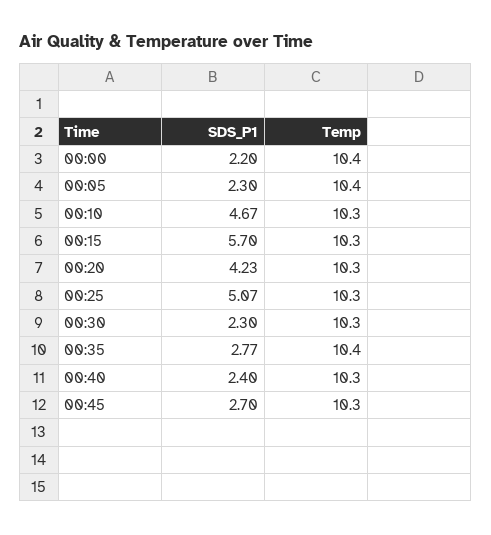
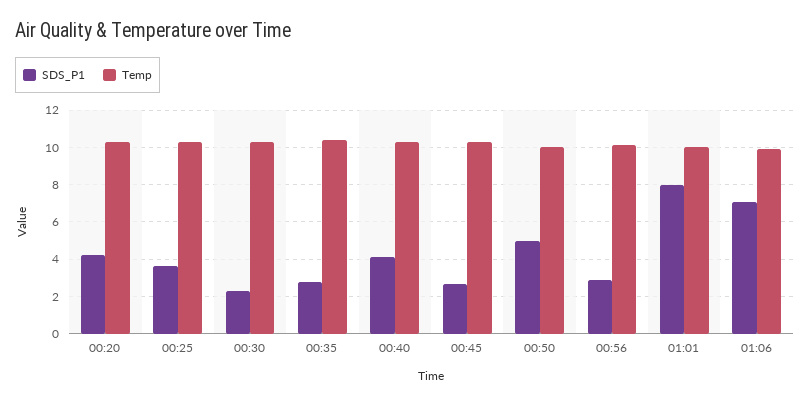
SDS_P1, 00:00: 2.2 -> none
Temp, 00:00: 10.4 -> none
SDS_P1, 00:05: 2.3 -> none
Temp, 00:05: 10.4 -> none
SDS_P1, 00:10: 4.67 -> none
Temp, 00:10: 10.3 -> none
SDS_P1, 00:15: 5.7 -> none
Temp, 00:15: 10.3 -> none
SDS_P1, 00:25: 5.07 -> 3.5
SDS_P1, 00:40: 2.4 -> 4
SDS_P1, 00:50: none -> 5
Temp, 00:50: none -> 10
SDS_P1, 00:56: none -> 3
Temp, 00:56: none -> 10
SDS_P1, 01:01: none -> 8
Temp, 01:01: none -> 10
SDS_P1, 01:06: none -> 7
Temp, 01:06: none -> 10

